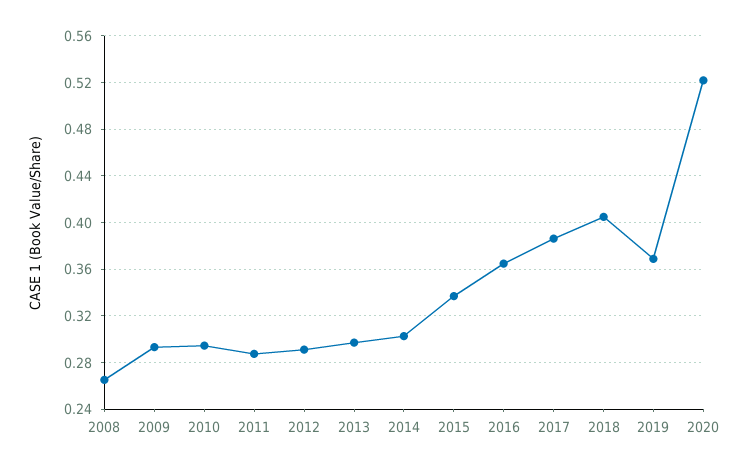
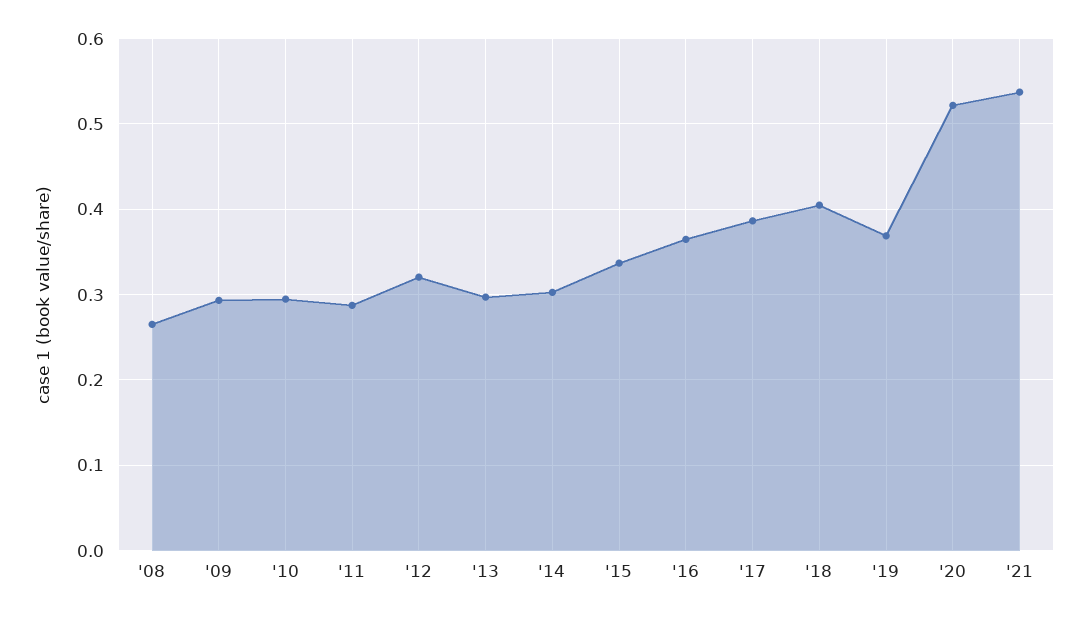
2012: 0.29 -> 0.32
'21: none -> 0.54

